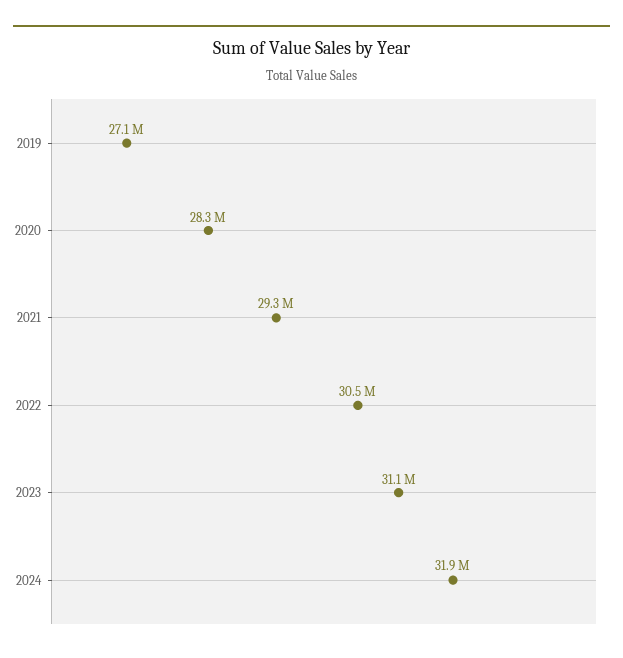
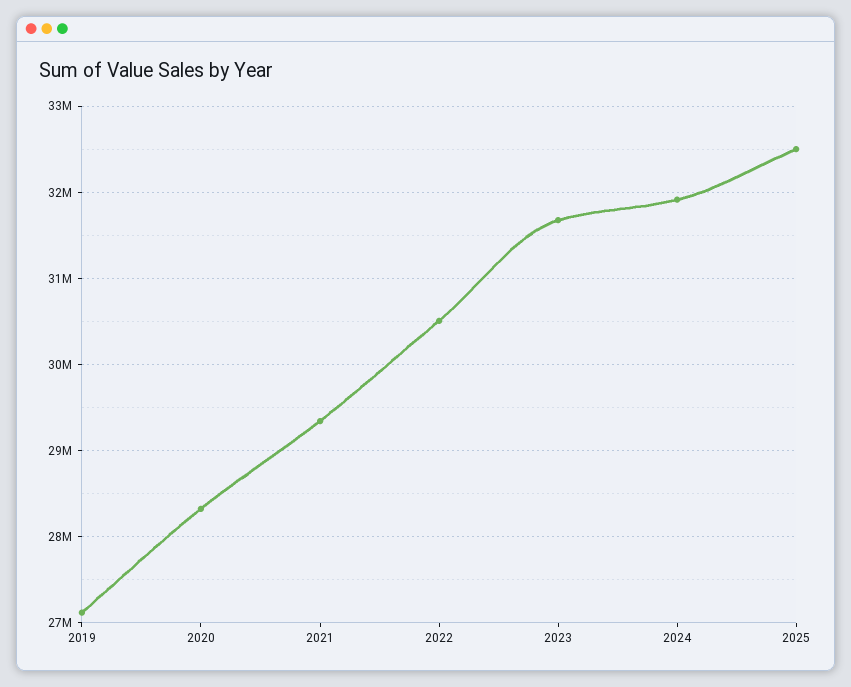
2023: 31100000 -> 31700000
2025: none -> 32500000

